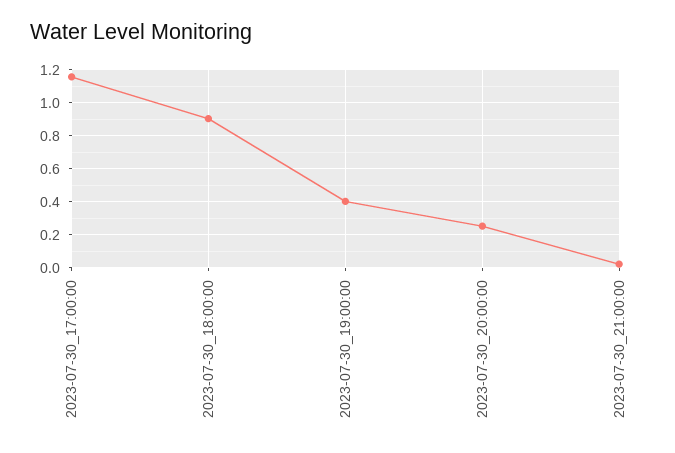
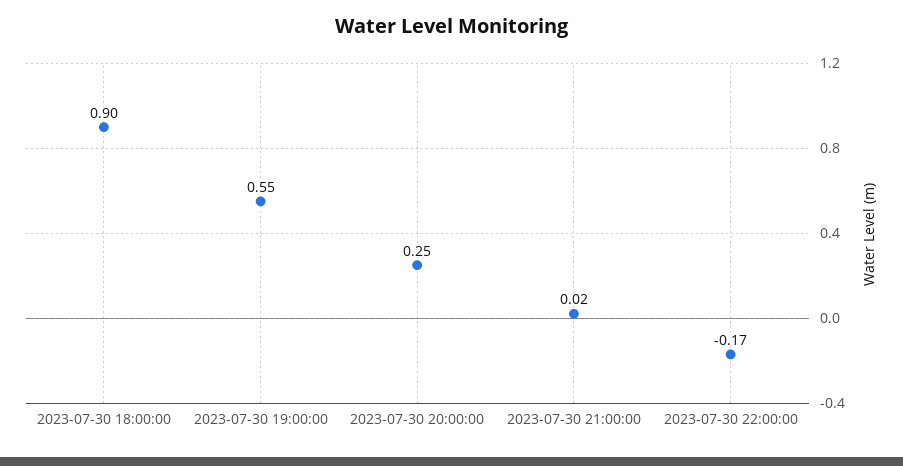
2023-07-30_17:00:00: 1.15 -> none
2023-07-30_19:00:00: 0.4 -> 0.55
2023-07-30 22:00:00: none -> -0.17

